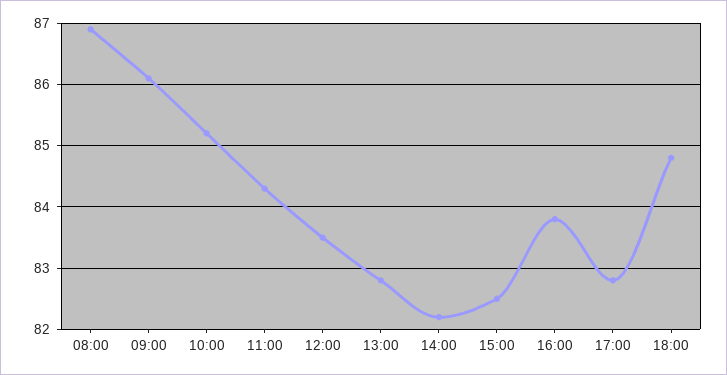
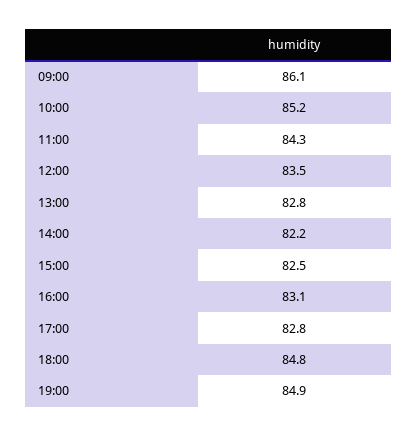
08:00: 86.9 -> none
16:00: 83.8 -> 83.1
19:00: none -> 84.9

